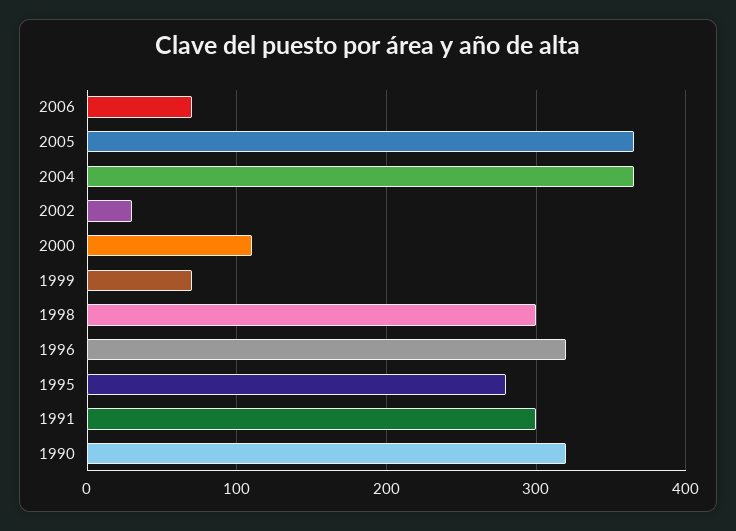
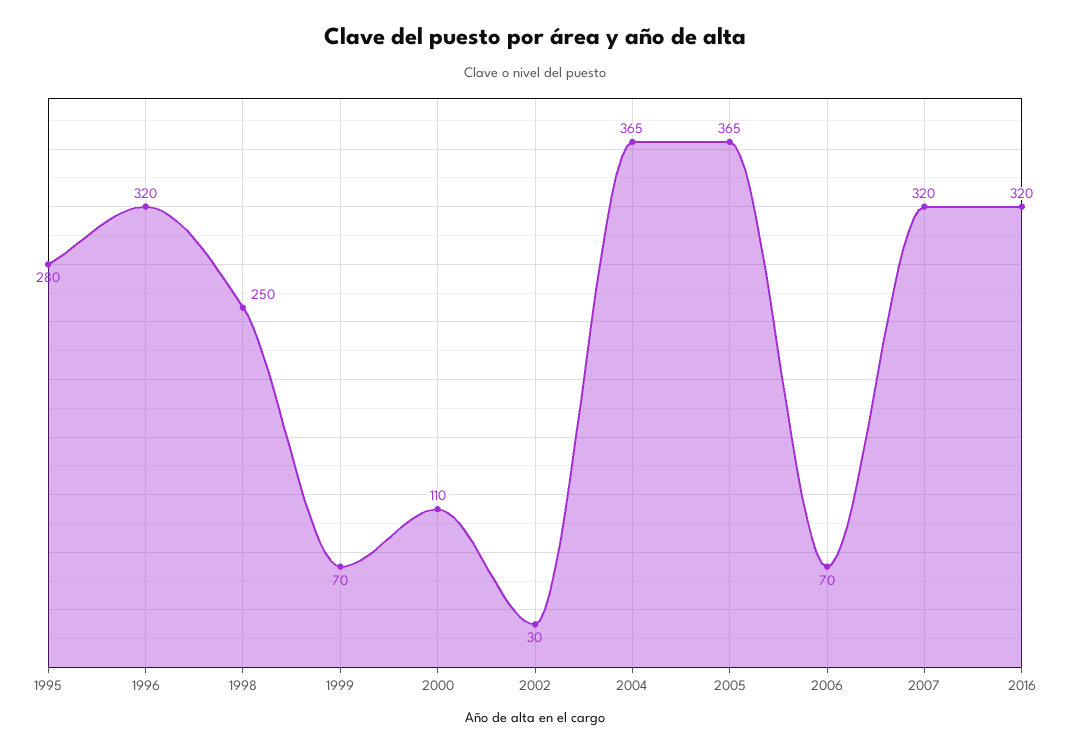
1998: 300 -> 250
1991: 300 -> none
1990: 320 -> none
2007: none -> 320
2016: none -> 320

